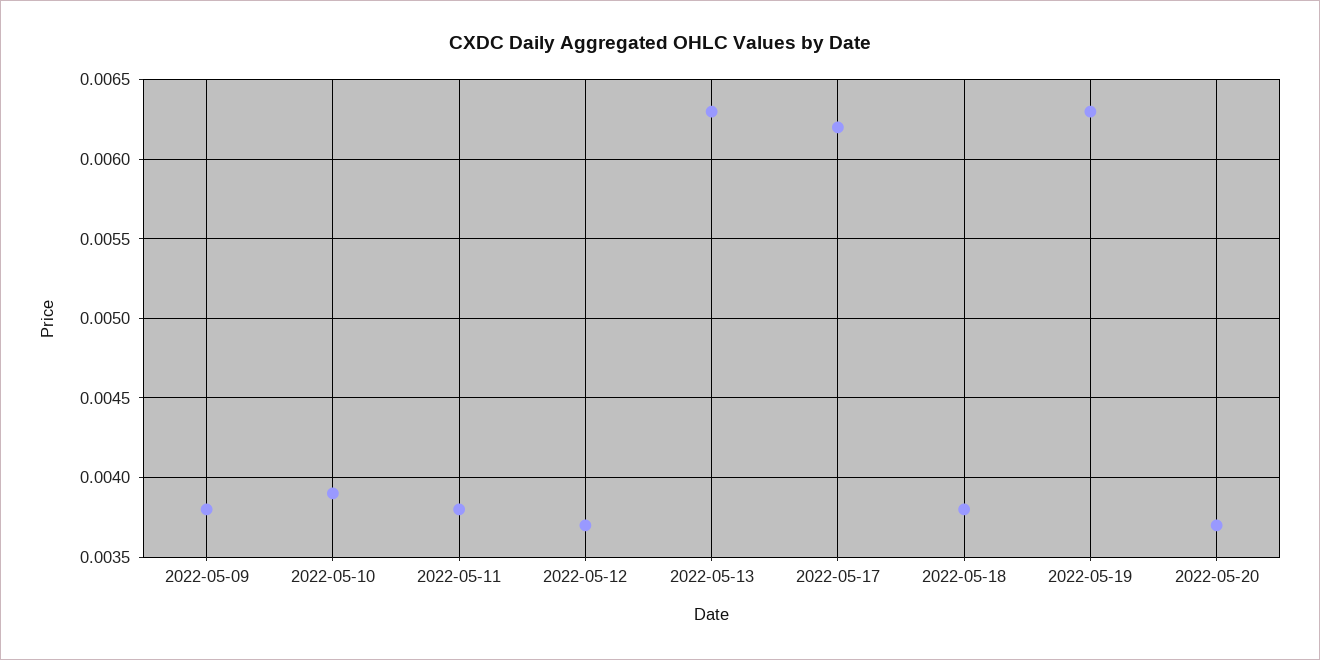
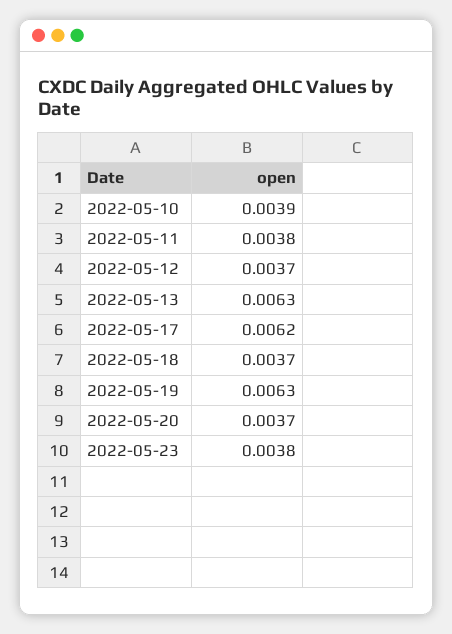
2022-05-09: 0.0038 -> none
2022-05-18: 0.0038 -> 0.0037
2022-05-23: none -> 0.0038

